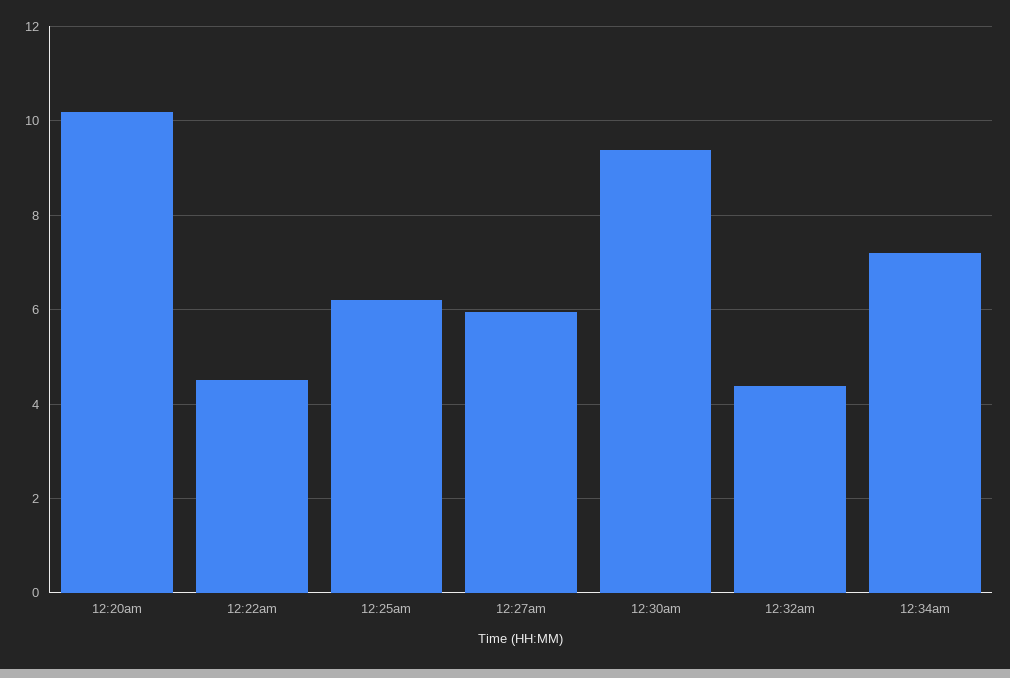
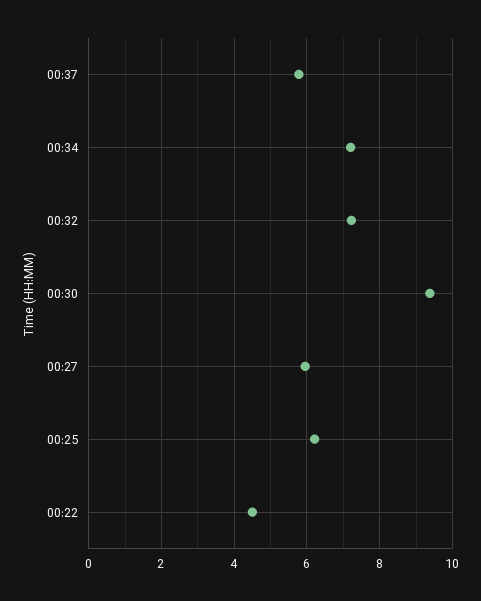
12:20am: 10.2 -> none
12:32am: 4.4 -> 7.2
00:37: none -> 5.8

